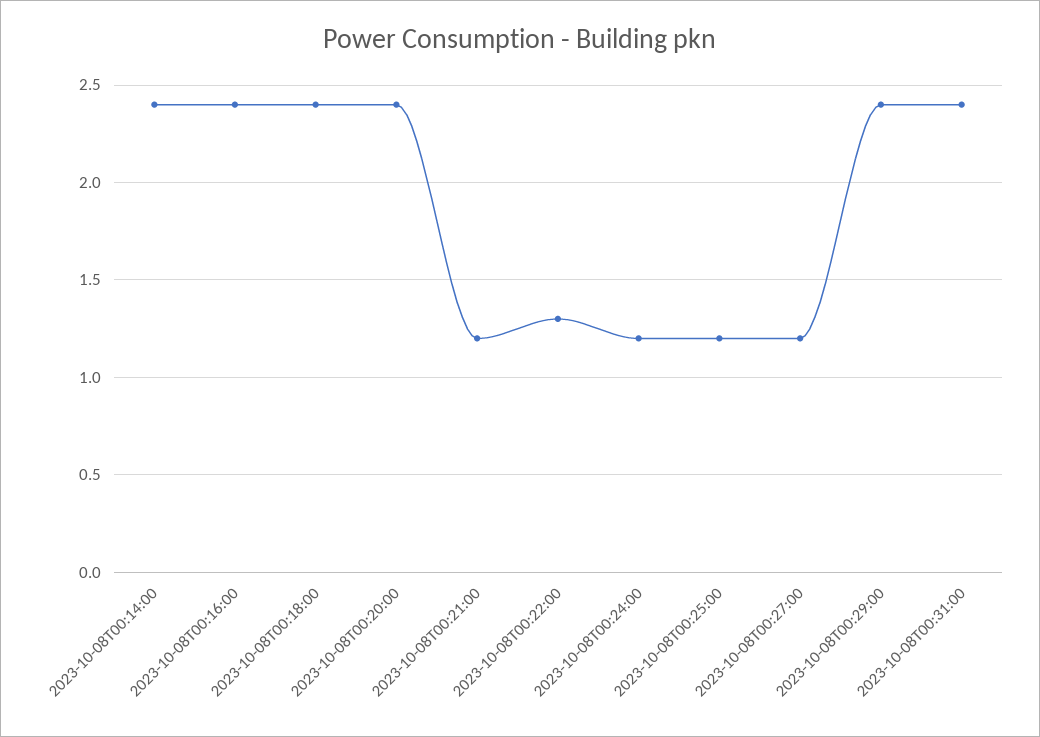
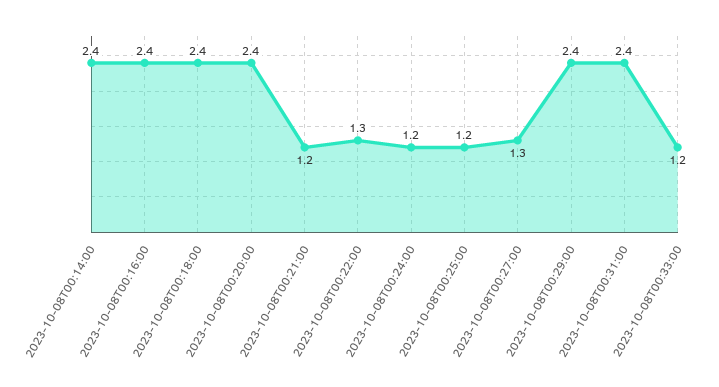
2023-10-08T00:27:00: 1.2 -> 1.3
2023-10-08T00:33:00: none -> 1.2

